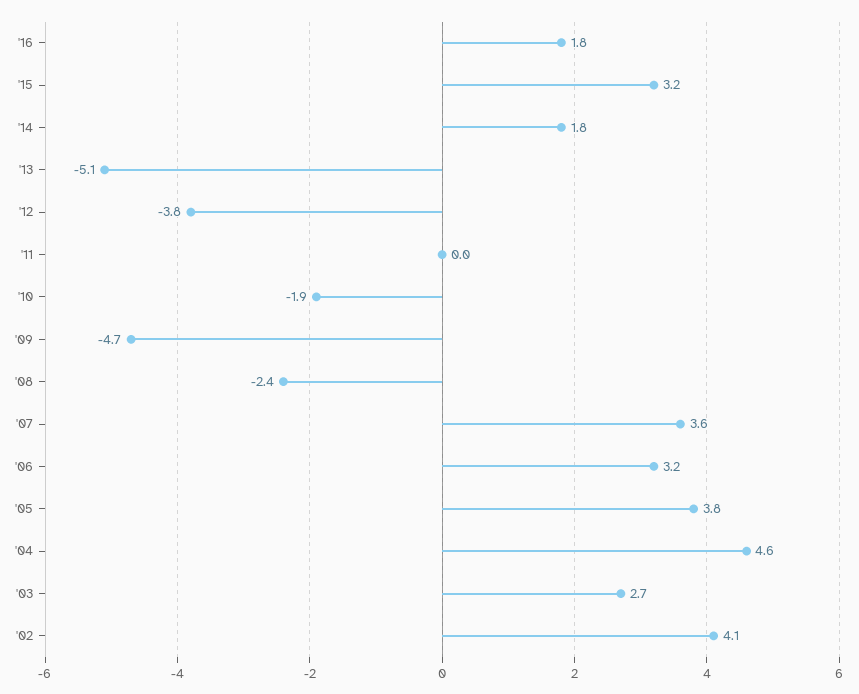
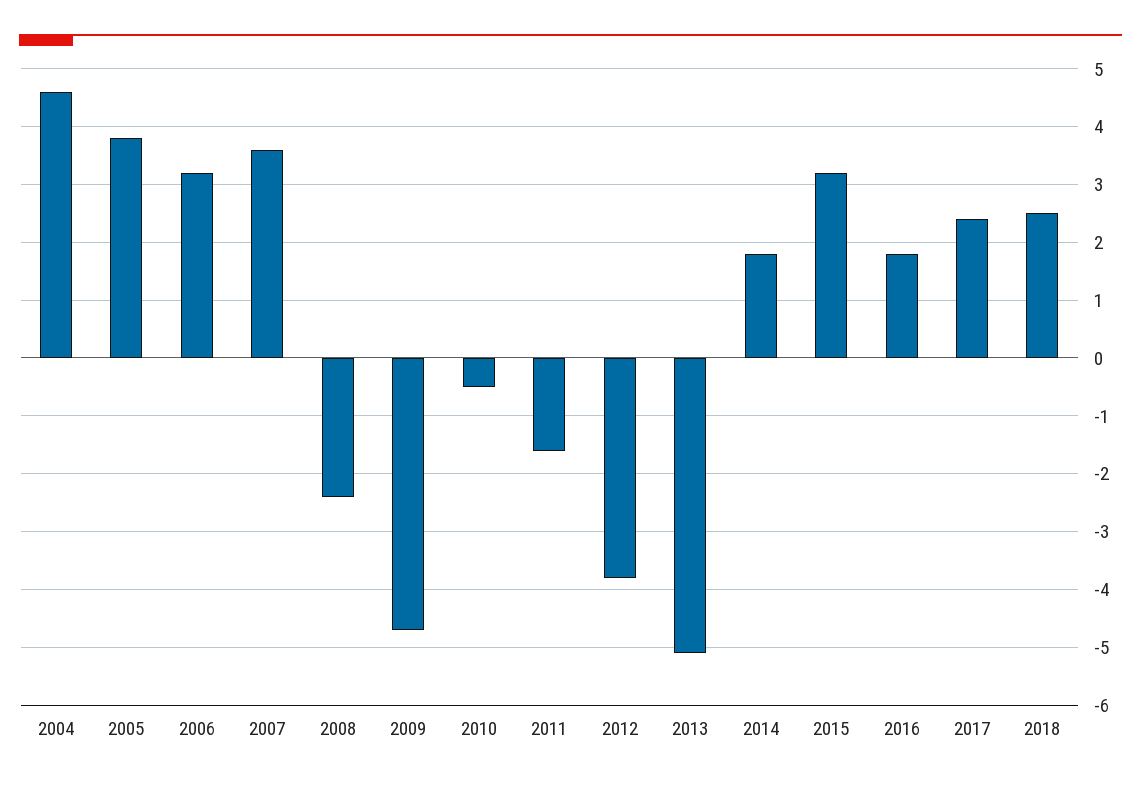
'11: 0 -> -1.5
'10: -1.9 -> -0.5
'03: 2.7 -> none
'02: 4.1 -> none
2017: none -> 2.5
2018: none -> 2.5

